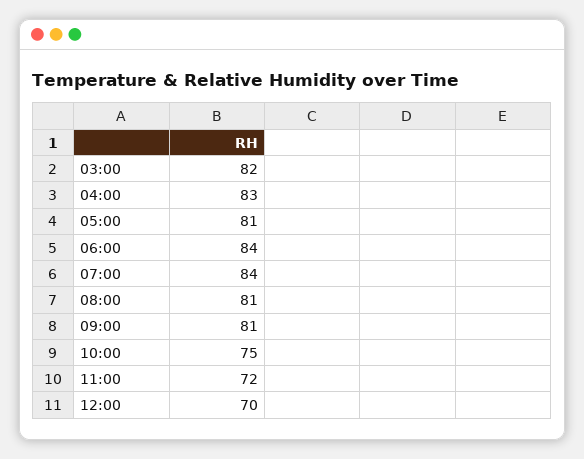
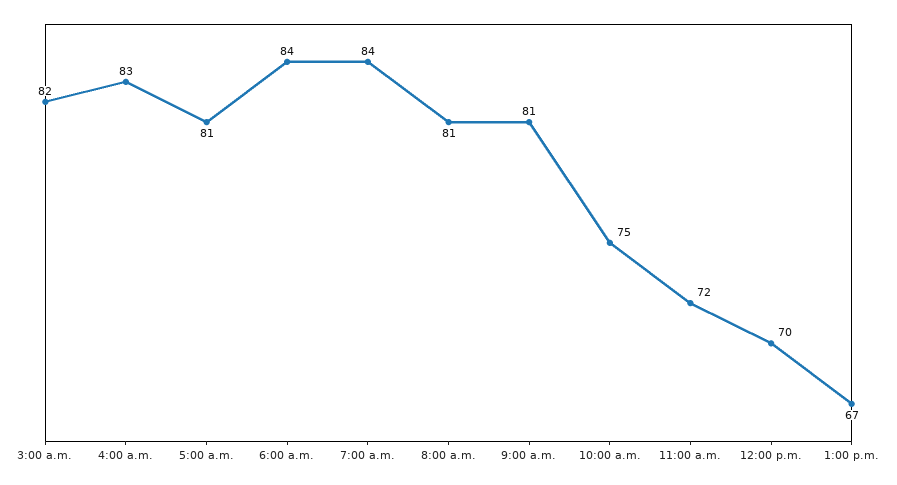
1:00 p.m.: none -> 67

